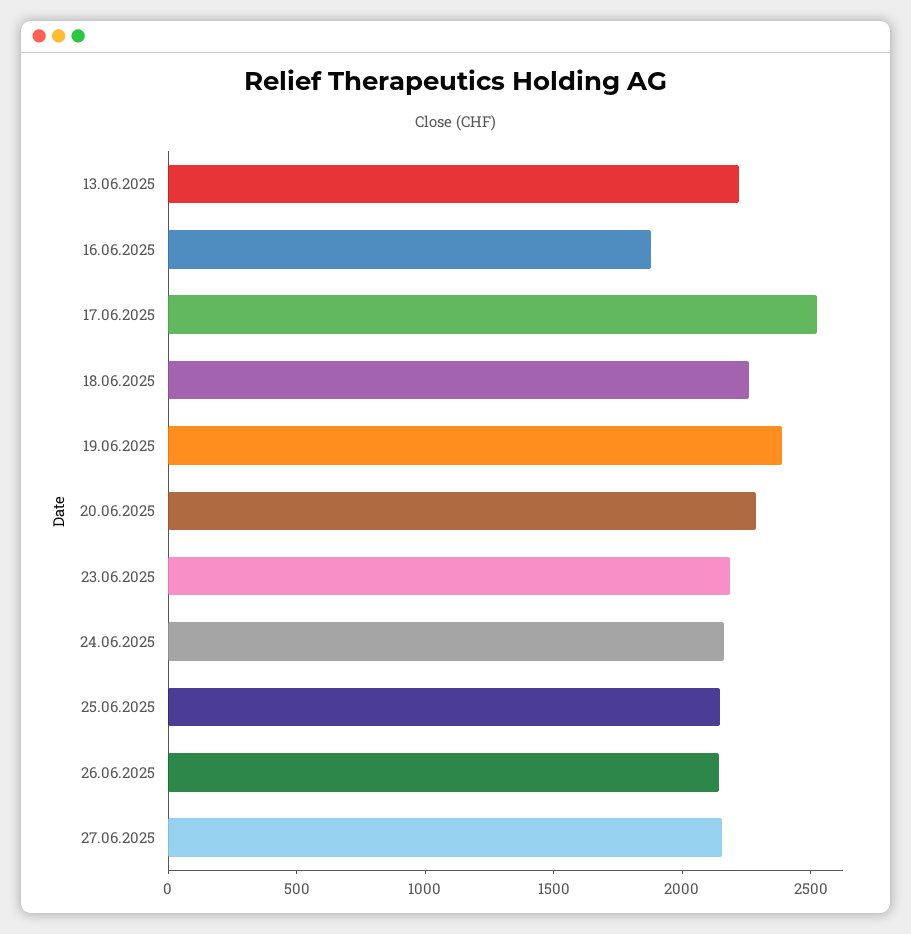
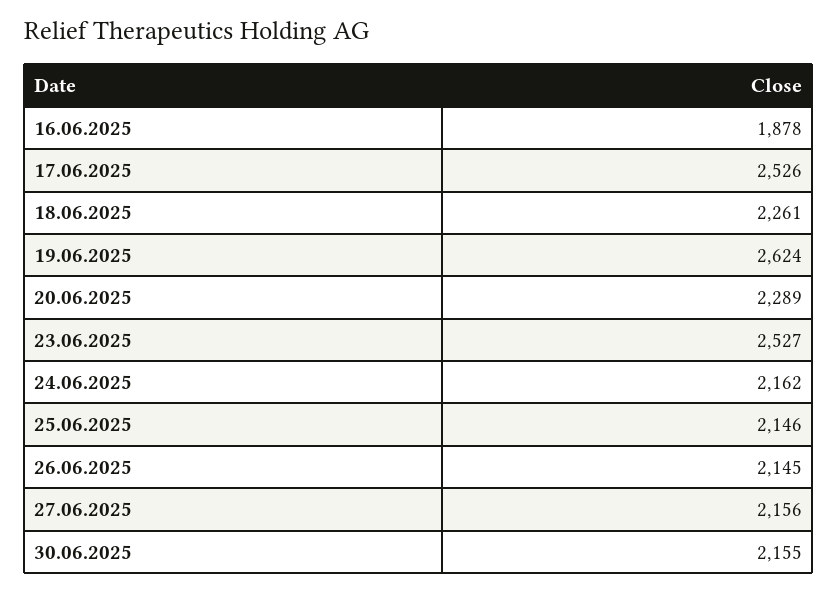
13.06.2025: 2200 -> none
19.06.2025: 2400 -> 2624
23.06.2025: 2200 -> 2527
30.06.2025: none -> 2155

